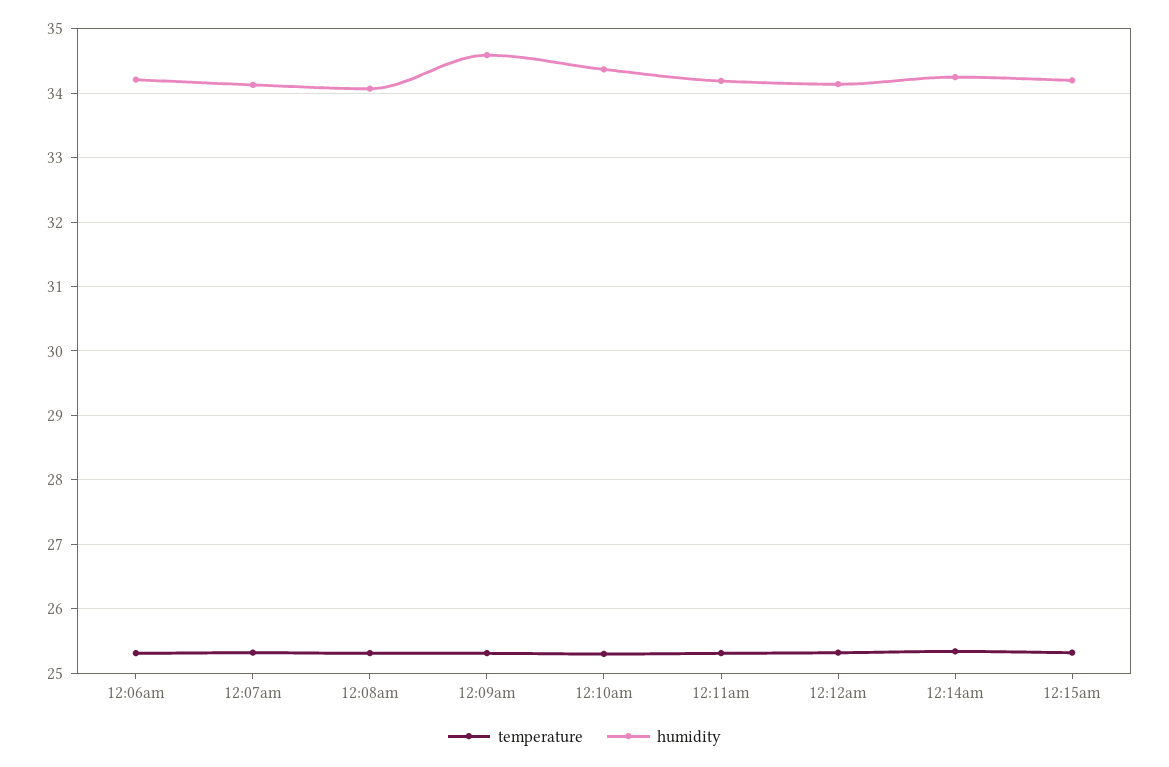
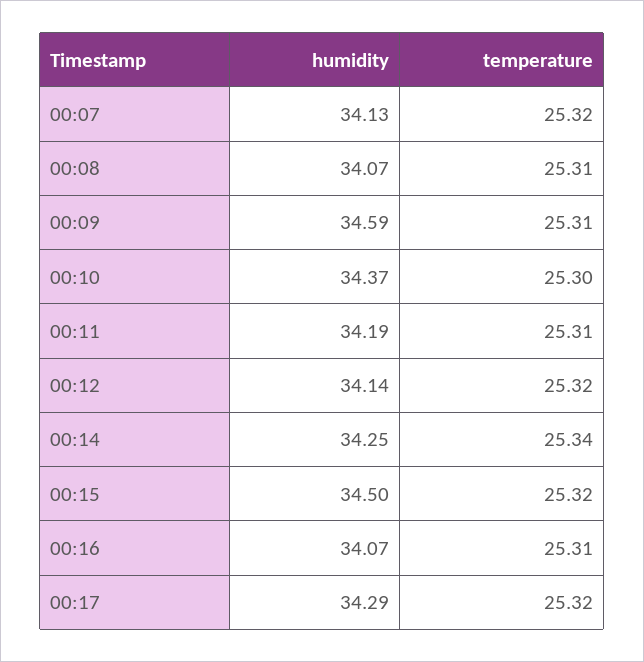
temperature, 12:06am: 25.3 -> none
humidity, 12:06am: 34.2 -> none
humidity, 12:15am: 34.2 -> 34.5
humidity, 00:16: none -> 34.07
temperature, 00:16: none -> 25.31
humidity, 00:17: none -> 34.29
temperature, 00:17: none -> 25.32

